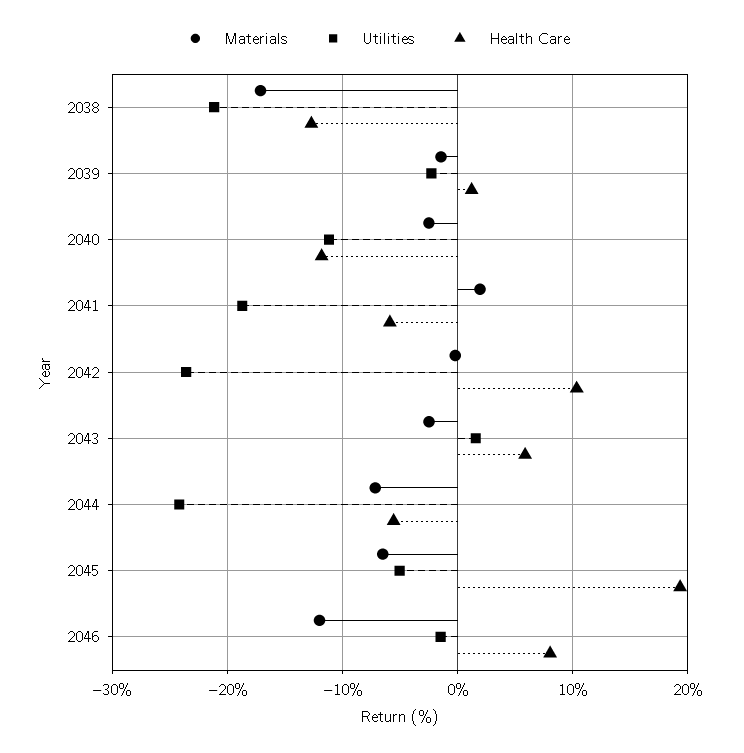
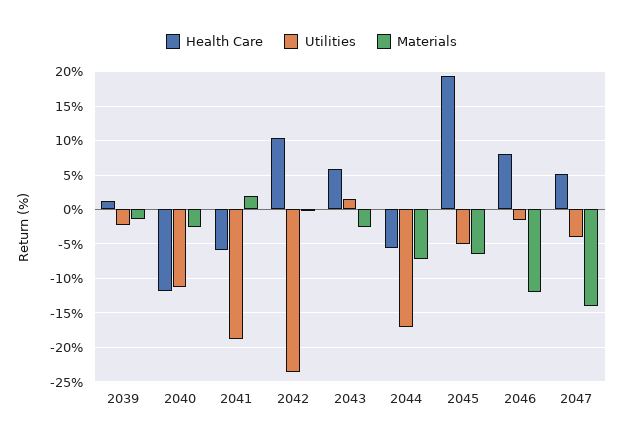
Materials, 2038: -17 -> none
Utilities, 2038: -21 -> none
Health Care, 2038: -13 -> none
Utilities, 2044: -24 -> -17
Health Care, 2047: none -> 5
Utilities, 2047: none -> -4
Materials, 2047: none -> -14

